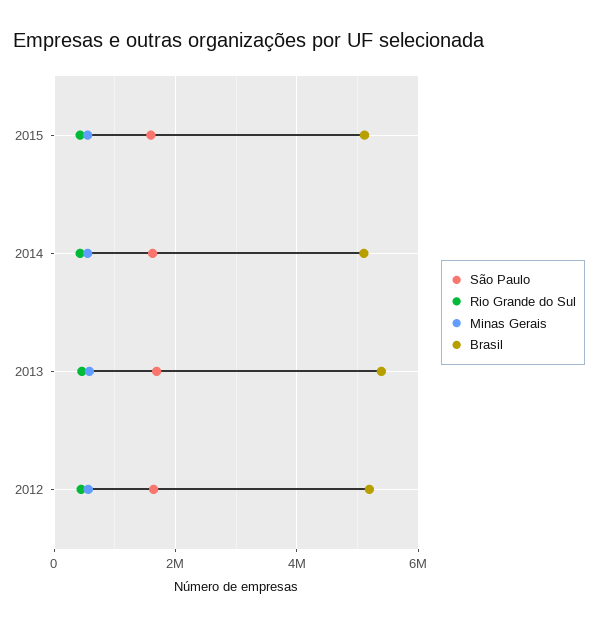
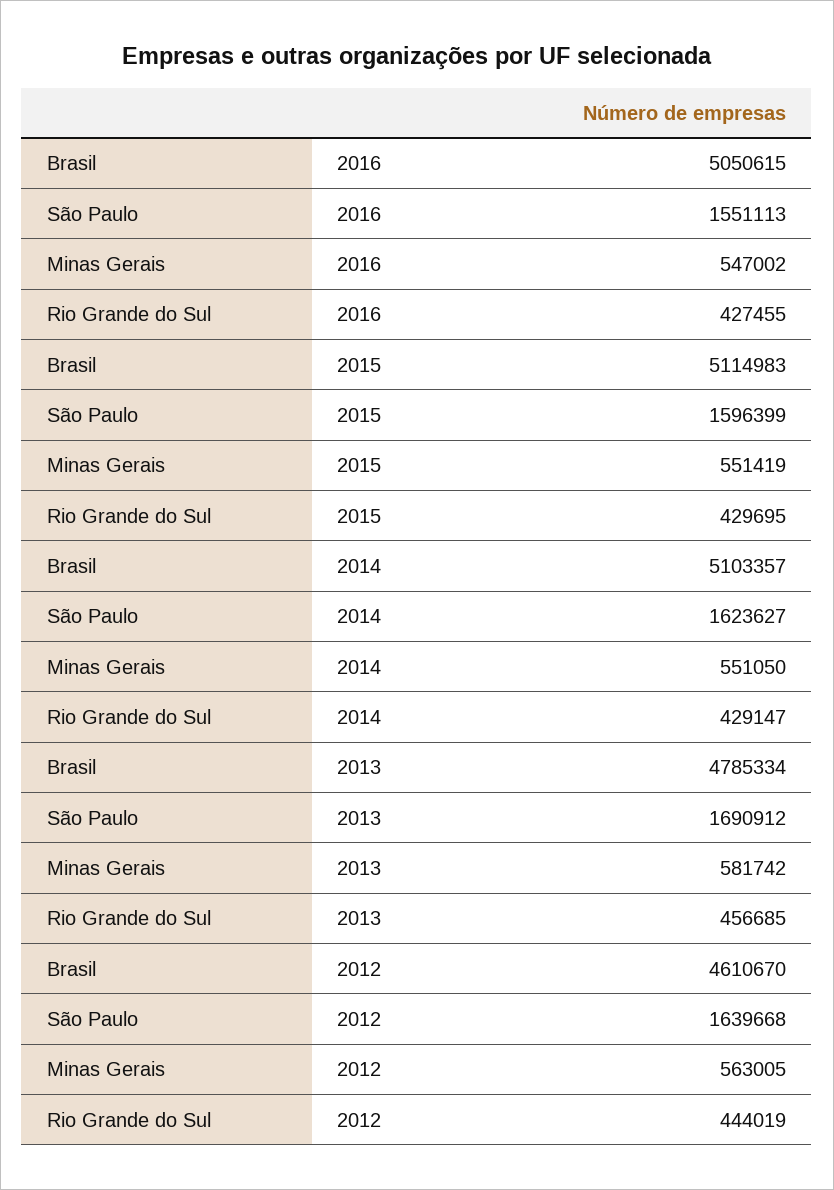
Brasil, 2013: 5400000 -> 4785334
Brasil, 2012: 5200000 -> 4610670
Brasil, 2016: none -> 5050615
São Paulo, 2016: none -> 1551113
Minas Gerais, 2016: none -> 547002
Rio Grande do Sul, 2016: none -> 427455

